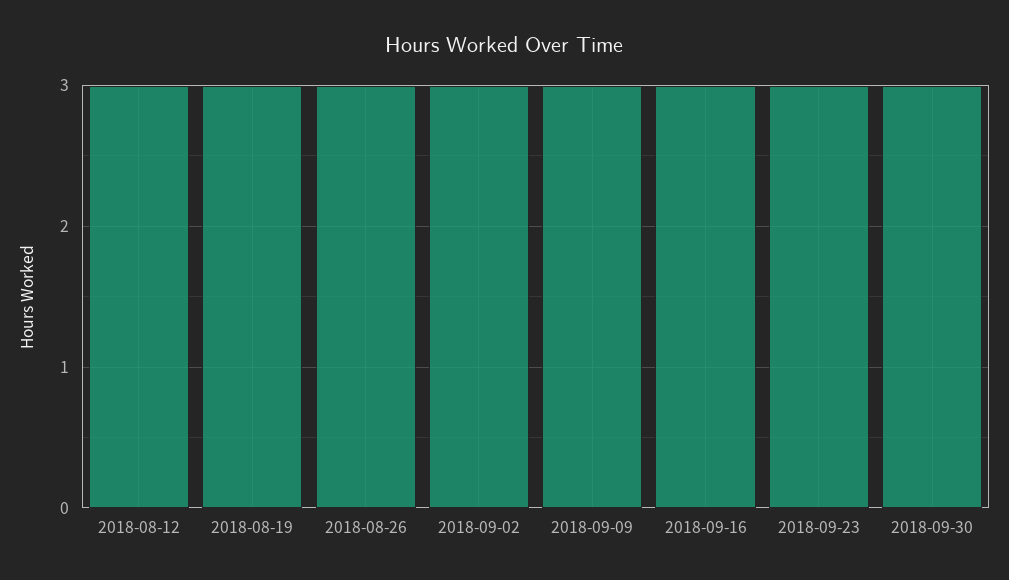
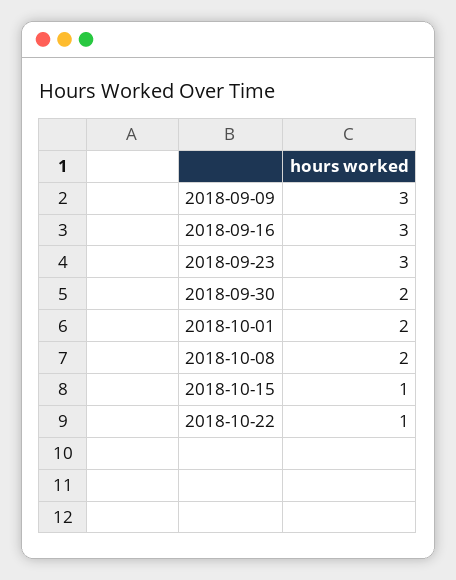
2018-08-12: 3 -> none
2018-08-19: 3 -> none
2018-08-26: 3 -> none
2018-09-02: 3 -> none
2018-09-30: 3 -> 2
2018-10-01: none -> 2
2018-10-08: none -> 2
2018-10-15: none -> 1
2018-10-22: none -> 1

